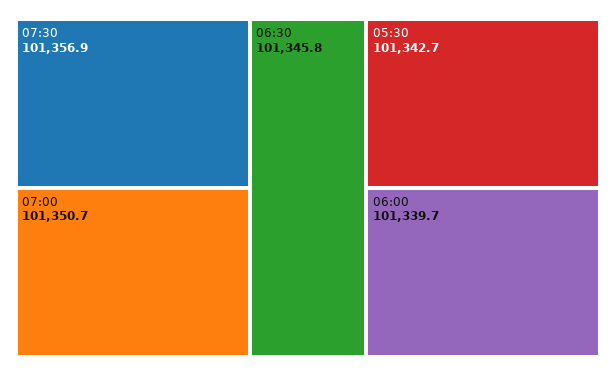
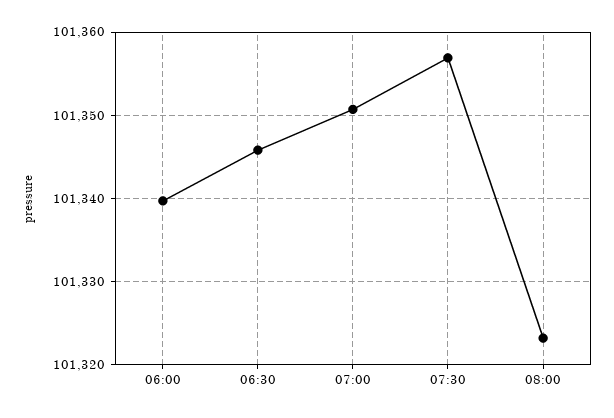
05:30: 101342.7 -> none
08:00: none -> 101323

